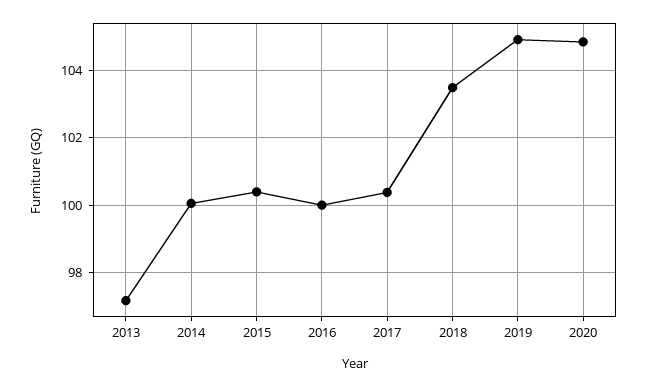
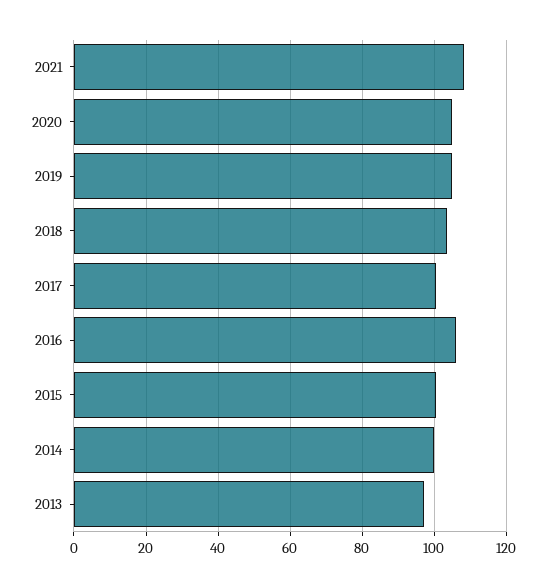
2016: 100 -> 106
2021: none -> 108

